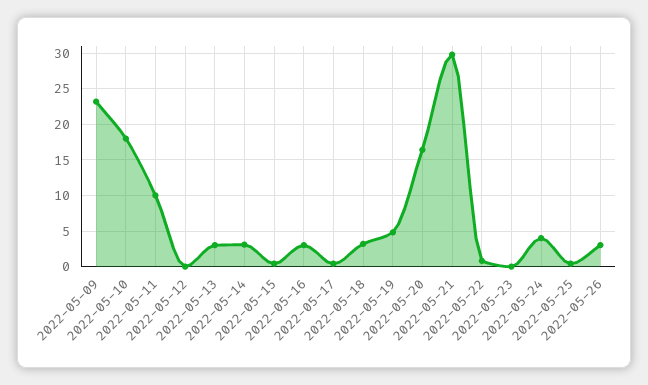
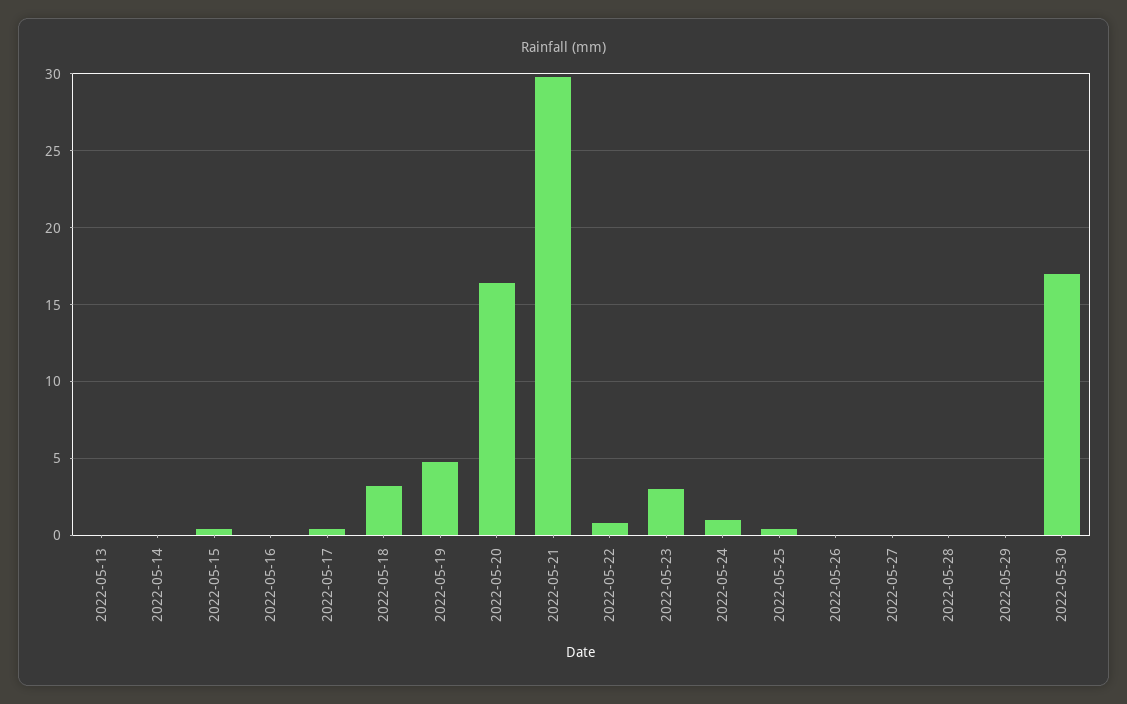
2022-05-09: 23 -> none
2022-05-10: 18 -> none
2022-05-11: 10 -> none
2022-05-12: 0 -> none
2022-05-13: 3 -> 0
2022-05-14: 3 -> 0
2022-05-16: 3 -> 0
2022-05-23: 0 -> 3
2022-05-24: 4 -> 1
2022-05-26: 3 -> 0
2022-05-27: none -> 0
2022-05-28: none -> 0
2022-05-29: none -> 0
2022-05-30: none -> 17

